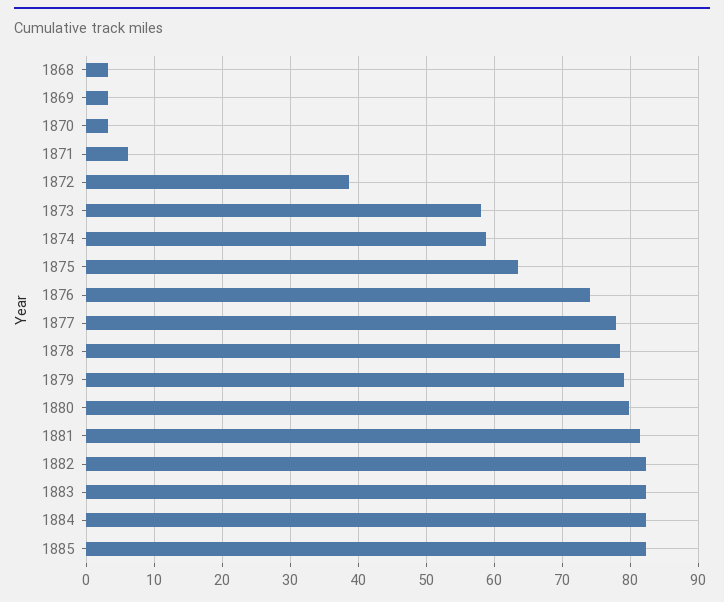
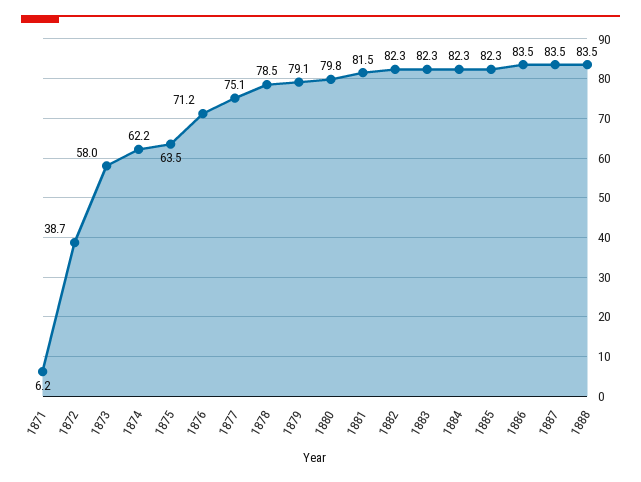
1868: 3 -> none
1869: 3 -> none
1870: 3 -> none
1874: 59 -> 62.2
1876: 74 -> 71.2
1877: 78 -> 75.1
1886: none -> 83.5
1887: none -> 83.5
1888: none -> 83.5

